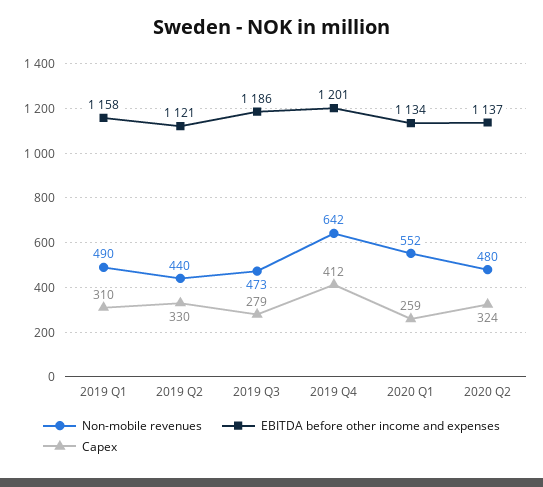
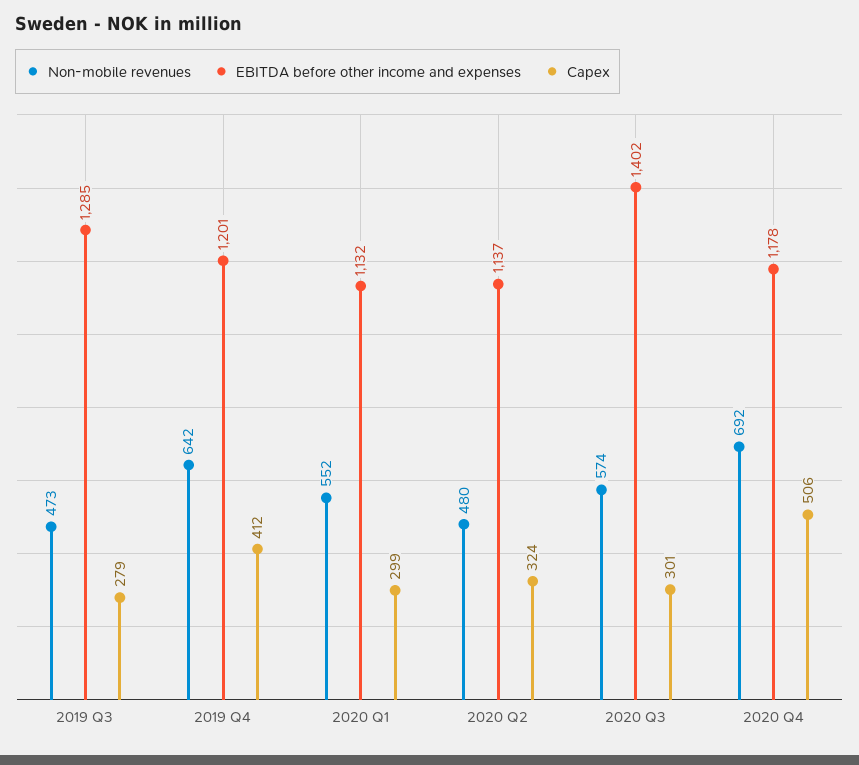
Non-mobile revenues, 2019 Q1: 490 -> none
EBITDA before other income and expenses, 2019 Q1: 1158 -> none
Capex, 2019 Q1: 310 -> none
Non-mobile revenues, 2019 Q2: 440 -> none
EBITDA before other income and expenses, 2019 Q2: 1121 -> none
Capex, 2019 Q2: 330 -> none
EBITDA before other income and expenses, 2019 Q3: 1186 -> 1285
EBITDA before other income and expenses, 2020 Q1: 1134 -> 1132
Capex, 2020 Q1: 259 -> 299
Non-mobile revenues, 2020 Q3: none -> 574
EBITDA before other income and expenses, 2020 Q3: none -> 1402
Capex, 2020 Q3: none -> 301
Non-mobile revenues, 2020 Q4: none -> 692
EBITDA before other income and expenses, 2020 Q4: none -> 1178
Capex, 2020 Q4: none -> 506

